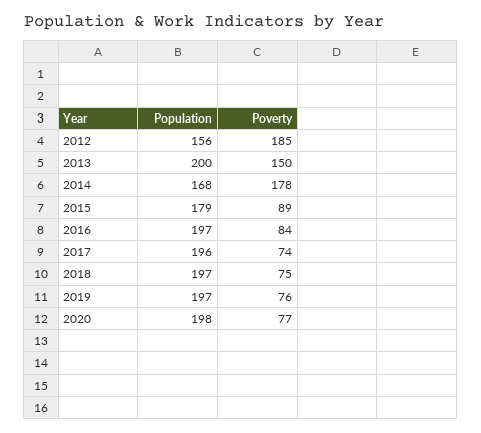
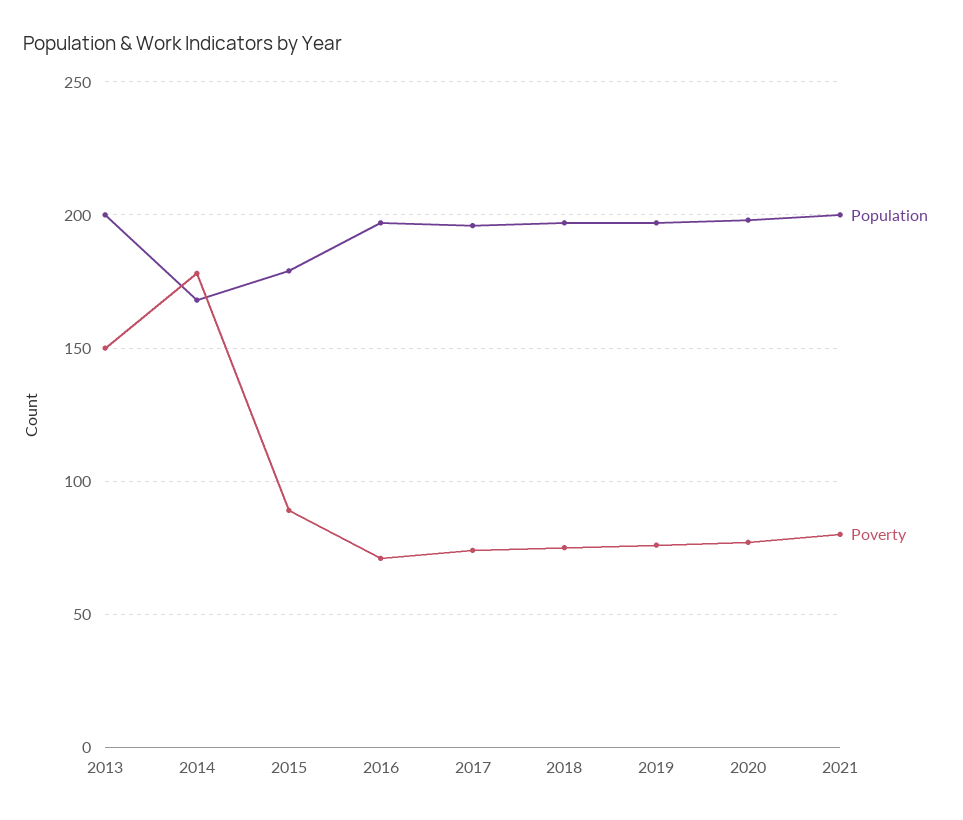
Population, 2012: 156 -> none
Poverty, 2012: 185 -> none
Poverty, 2016: 84 -> 70
Population, 2021: none -> 200
Poverty, 2021: none -> 80

